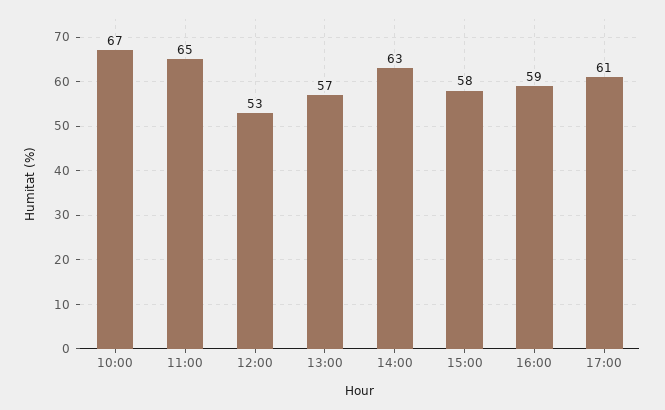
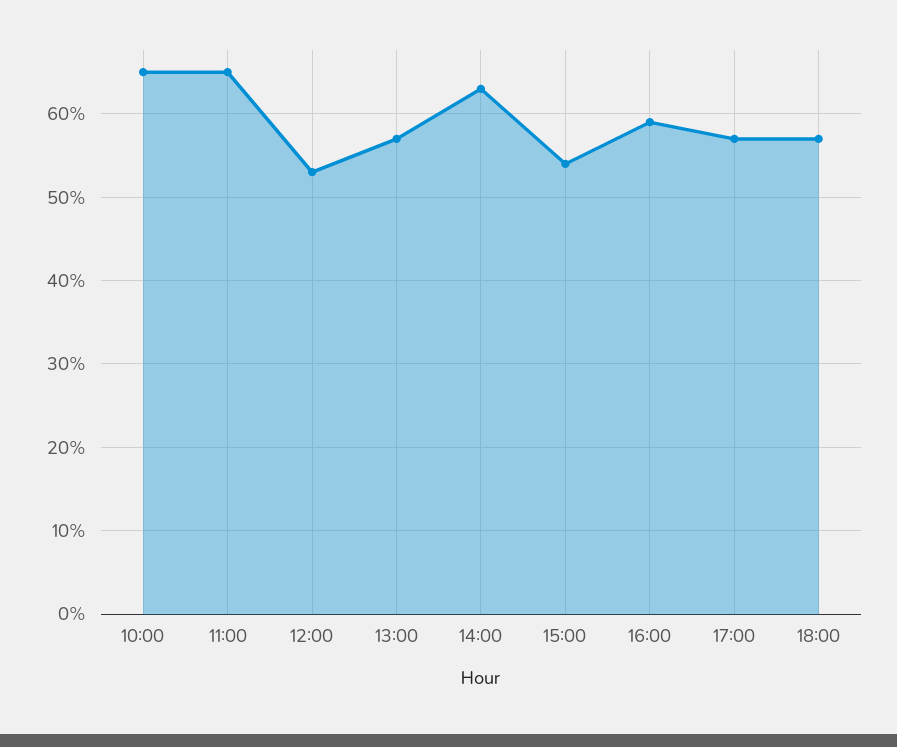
10:00: 67 -> 65
15:00: 58 -> 54
17:00: 61 -> 57
18:00: none -> 57

